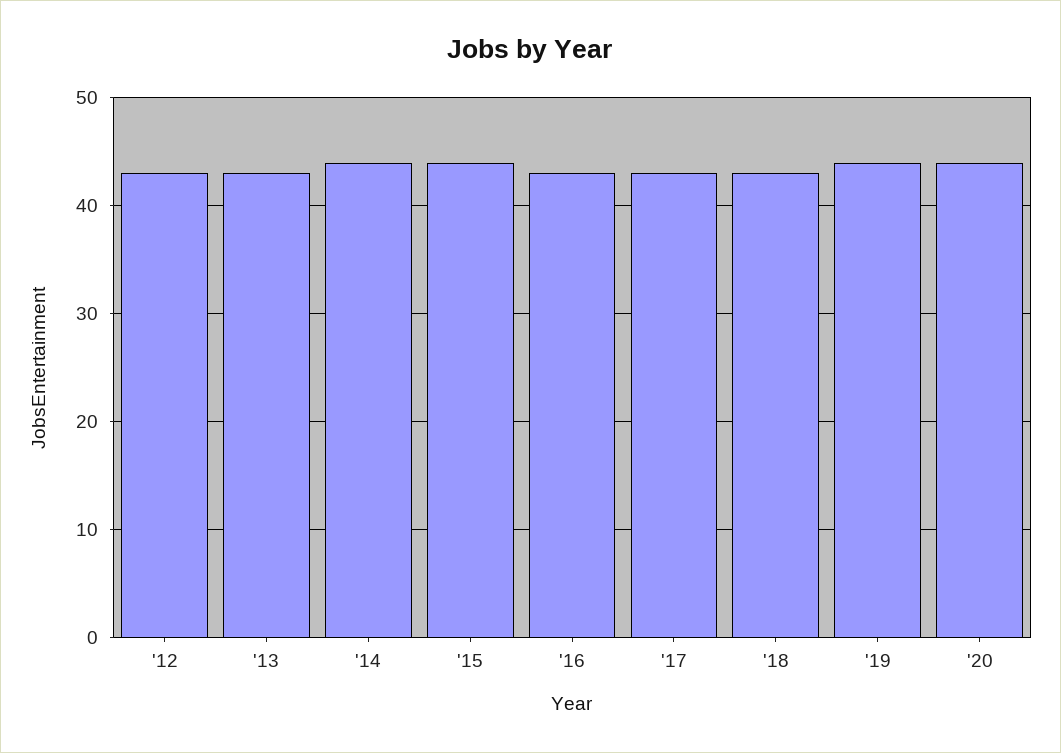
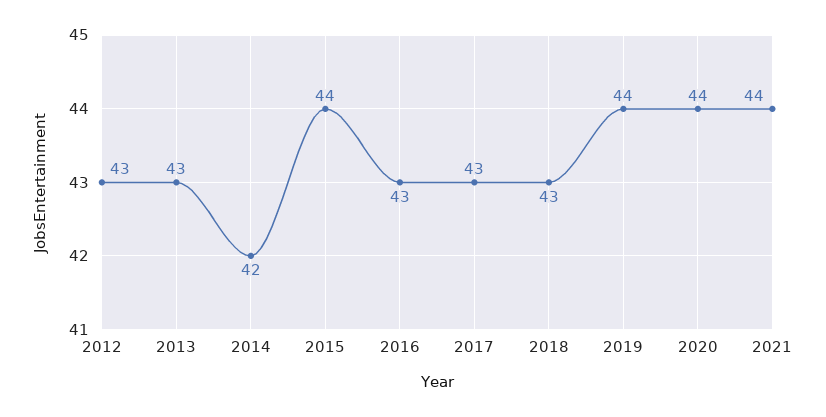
'14: 44 -> 42
2021: none -> 44

